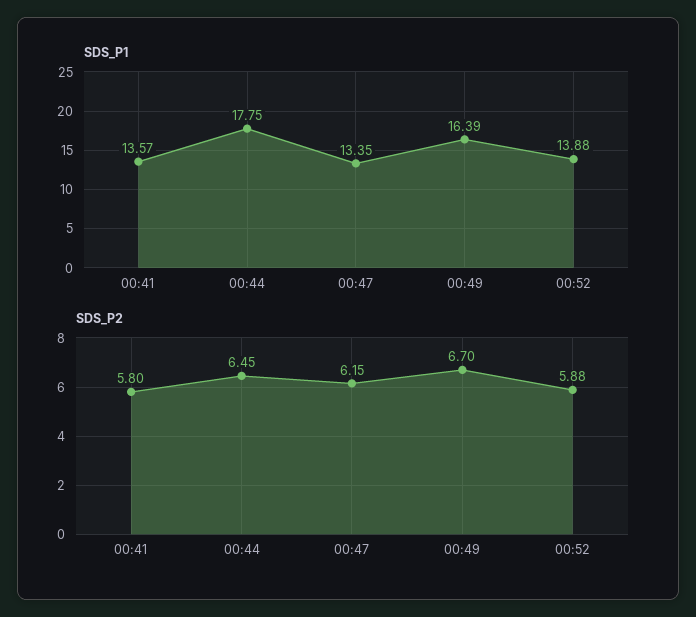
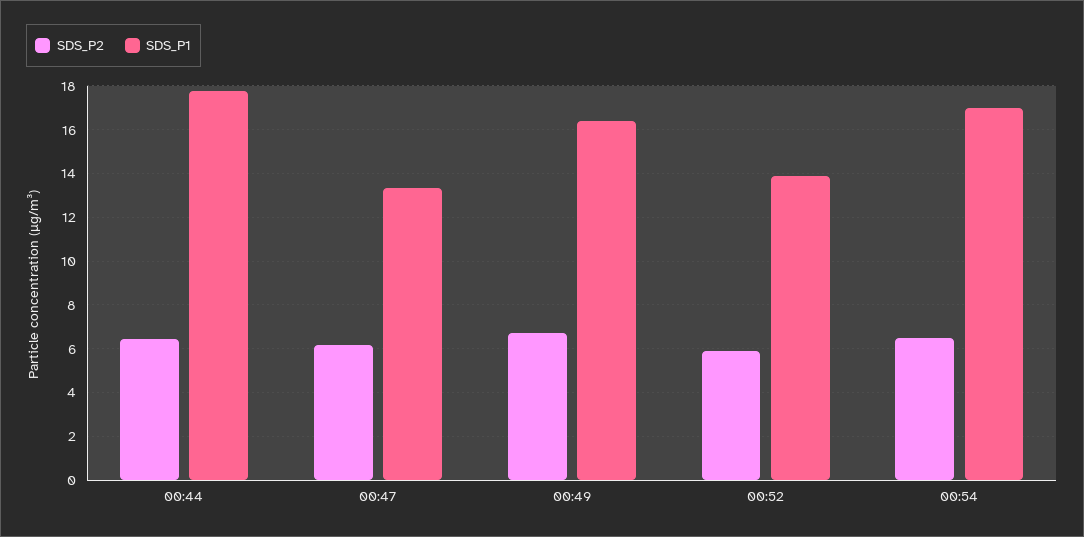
SDS_P1, 00:41: 13.57 -> none
SDS_P2, 00:41: 5.8 -> none
SDS_P2, 00:54: none -> 6.5
SDS_P1, 00:54: none -> 17

